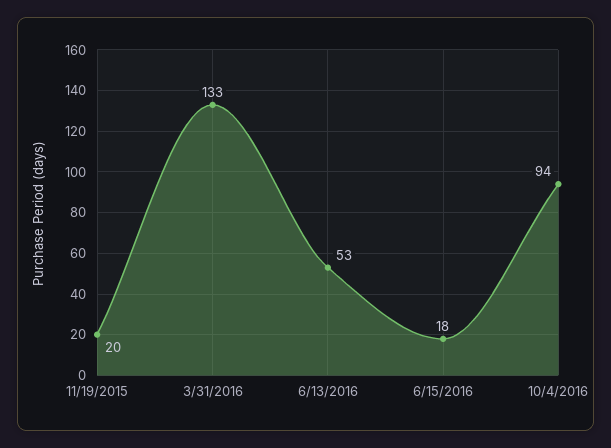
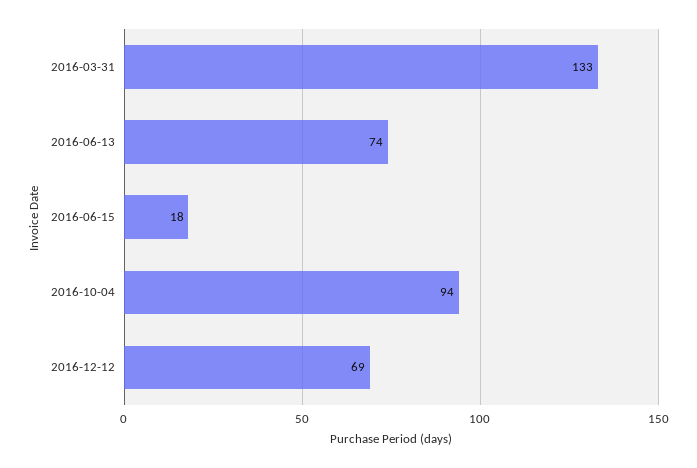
11/19/2015: 20 -> none
6/13/2016: 53 -> 74
2016-12-12: none -> 69

